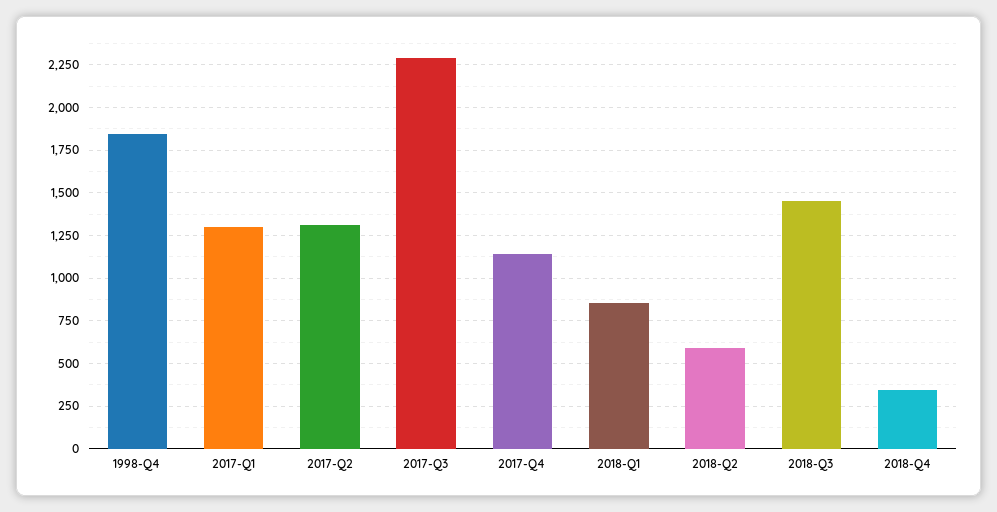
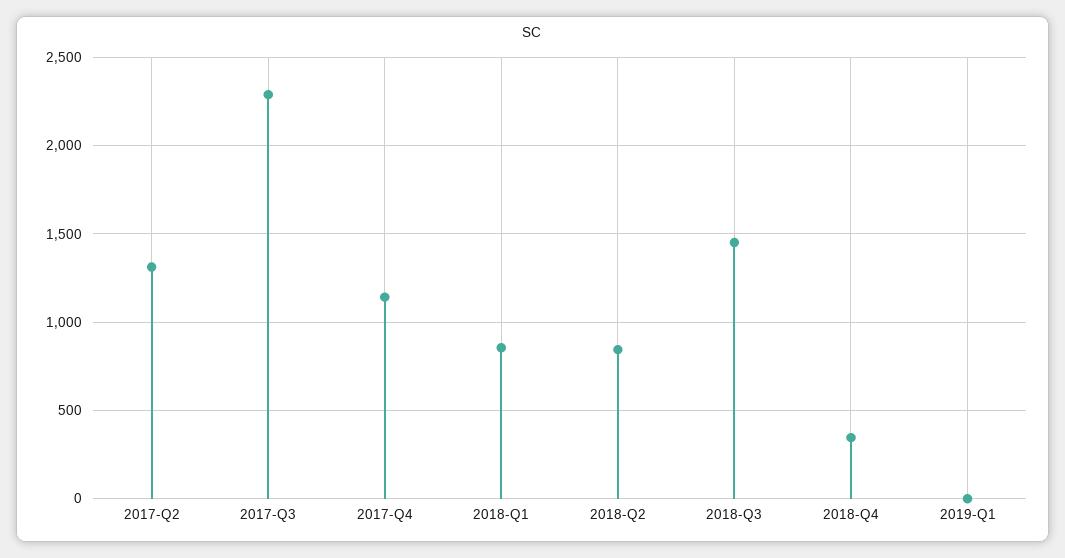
1998-Q4: 1850 -> none
2017-Q1: 1300 -> none
2018-Q2: 600 -> 850
2019-Q1: none -> 0

